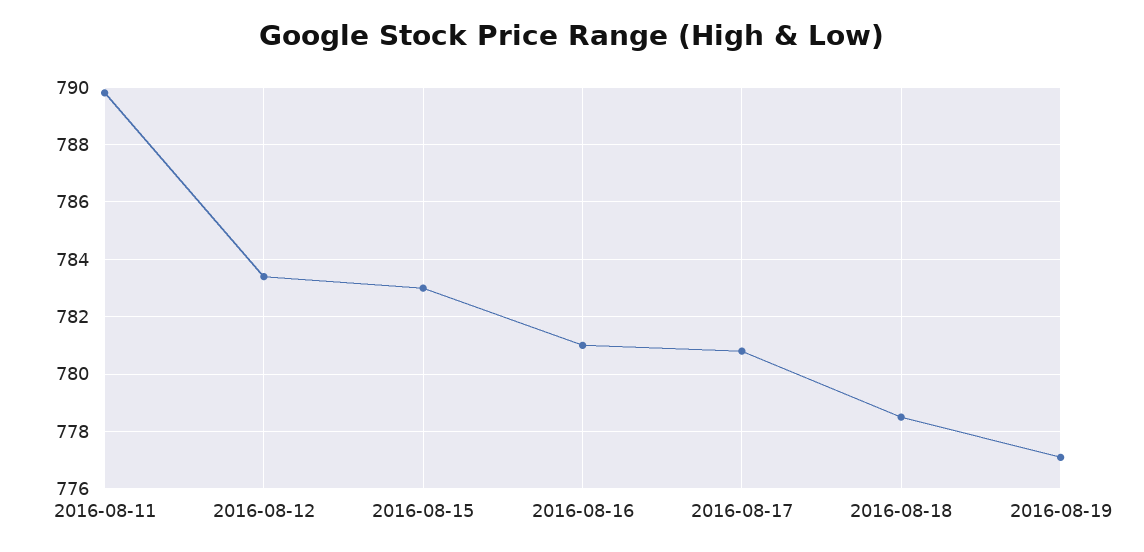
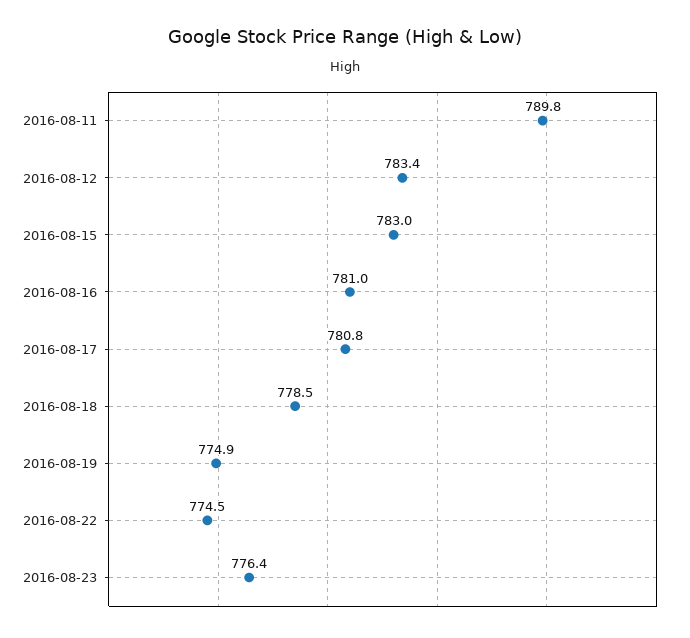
2016-08-19: 777 -> 774.9
2016-08-22: none -> 774.5
2016-08-23: none -> 776.4

